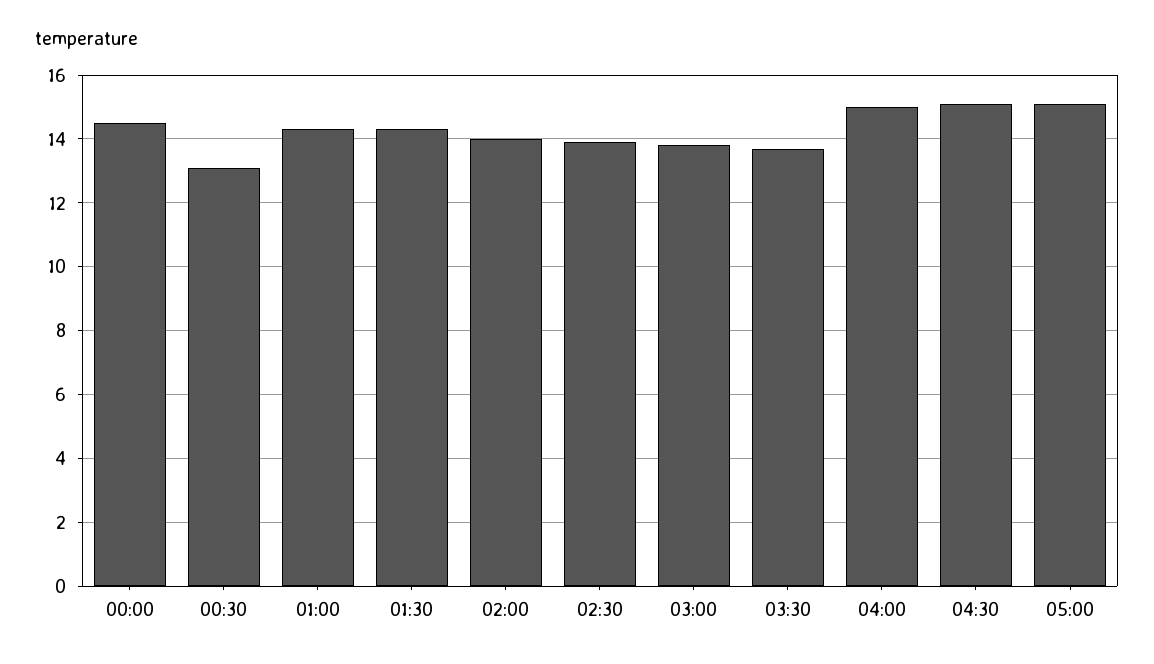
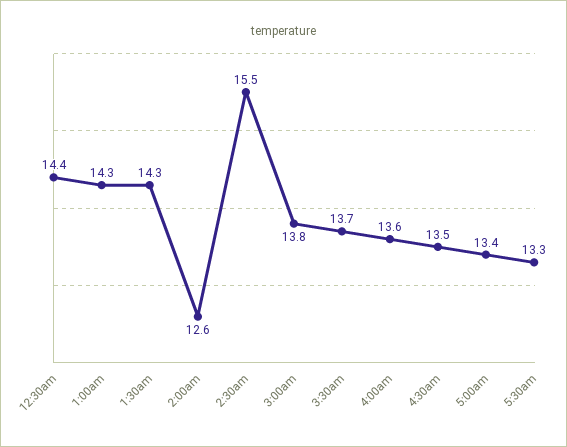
00:00: 14.5 -> none
00:30: 13 -> 14.4
02:00: 14 -> 12.6
02:30: 14 -> 15.5
04:00: 15 -> 13.6
04:30: 15 -> 13.5
05:00: 15 -> 13.4
5:30am: none -> 13.3

